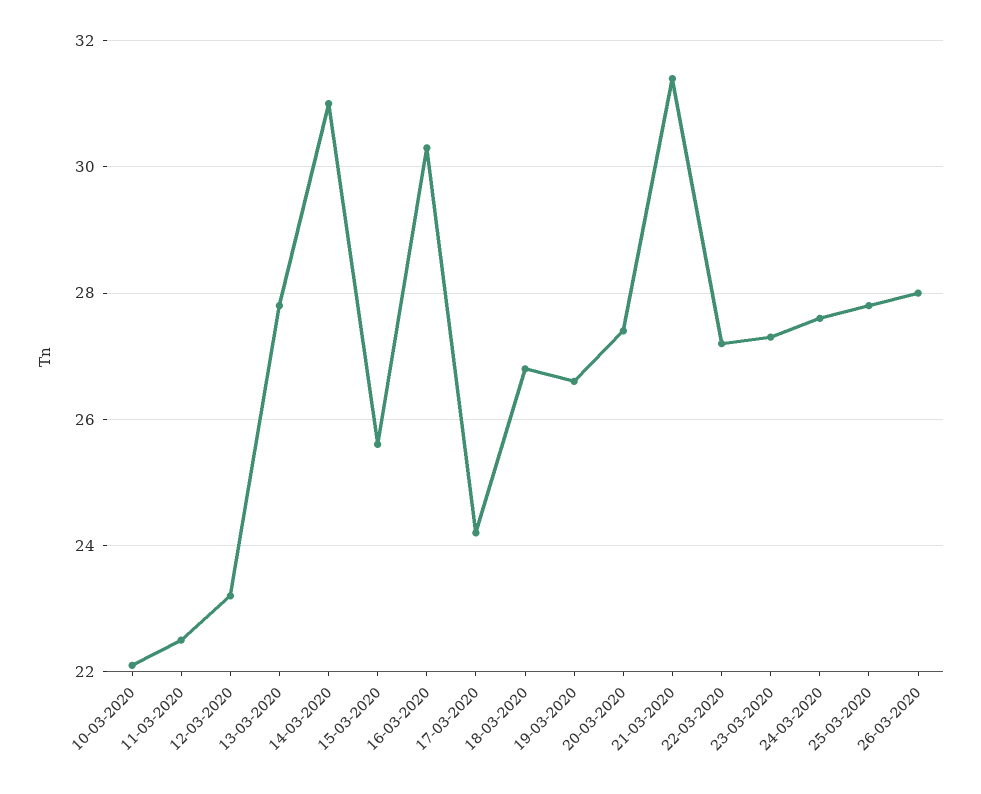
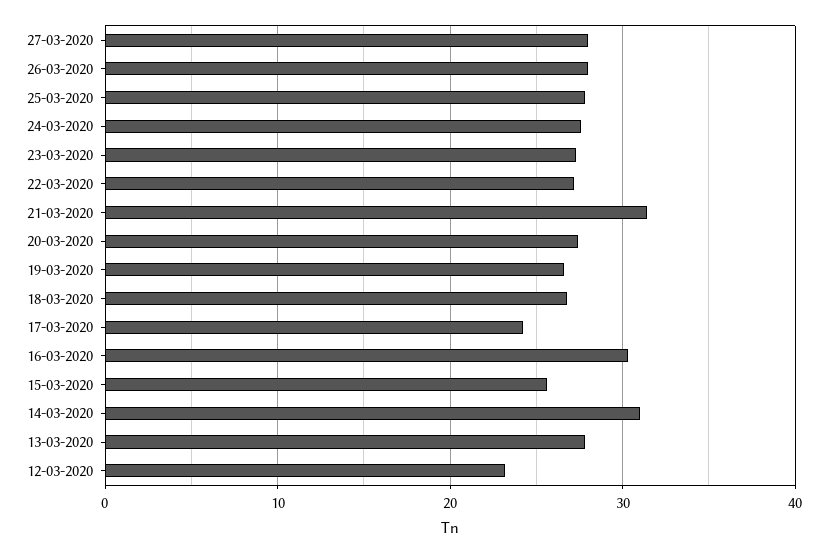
10-03-2020: 22 -> none
11-03-2020: 22.5 -> none
27-03-2020: none -> 28

